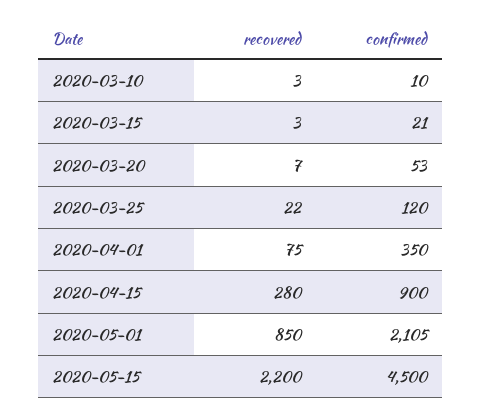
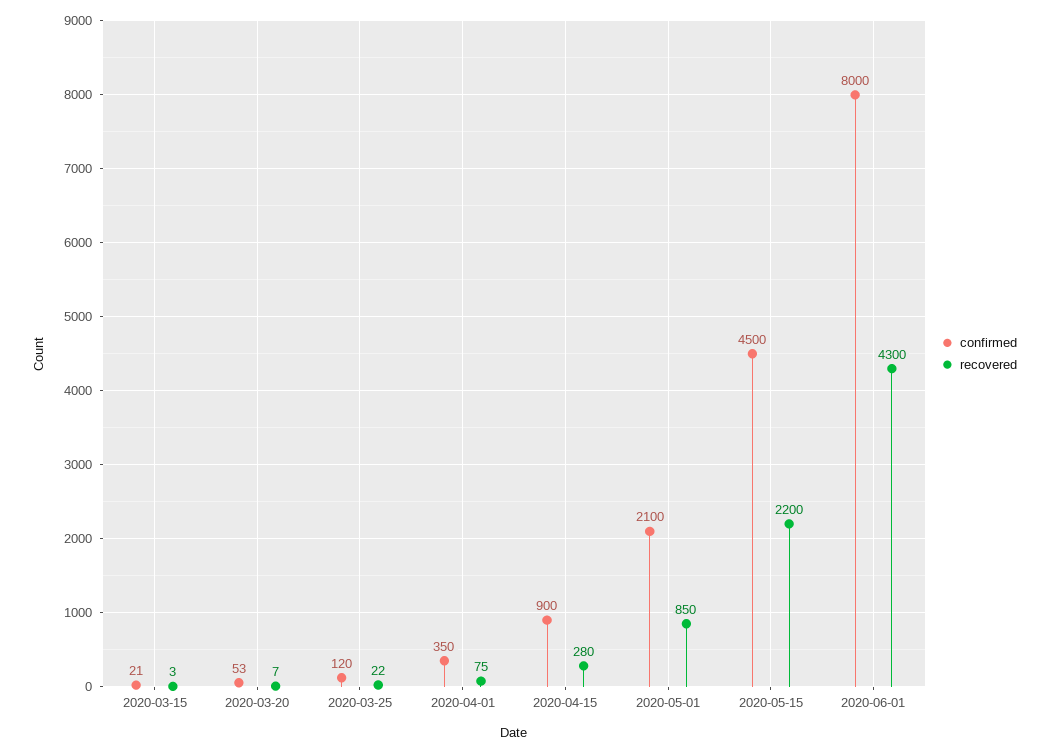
recovered, 2020-03-10: 3 -> none
confirmed, 2020-03-10: 10 -> none
confirmed, 2020-05-01: 2105 -> 2100
confirmed, 2020-06-01: none -> 8000
recovered, 2020-06-01: none -> 4300

